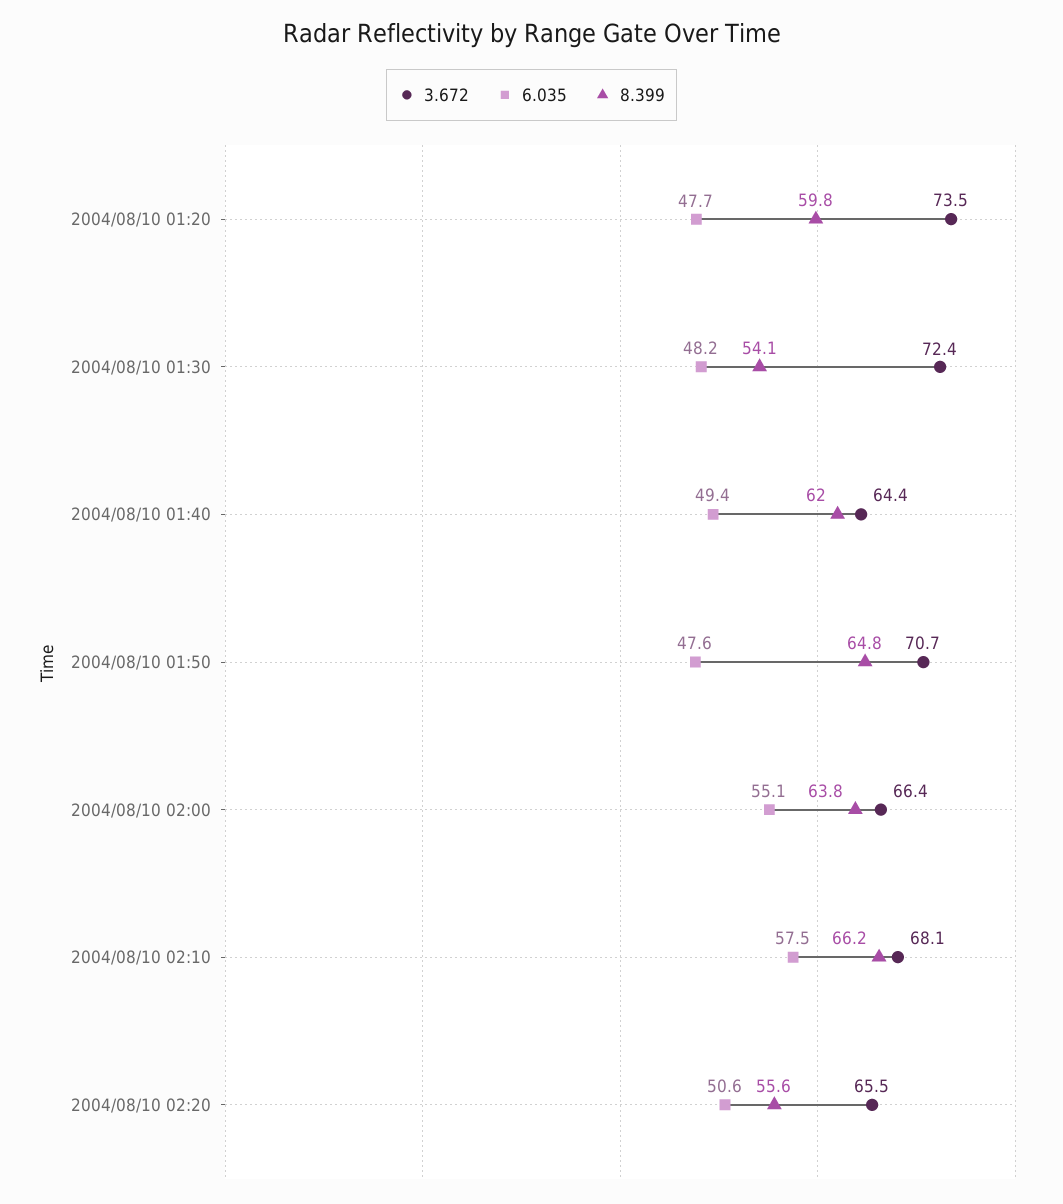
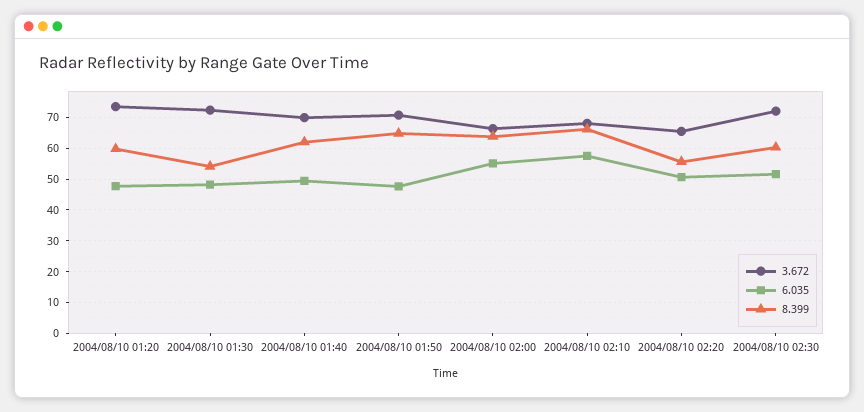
3.672, 2004/08/10 01:40: 64.4 -> 70
3.672, 2004/08/10 02:30: none -> 72
6.035, 2004/08/10 02:30: none -> 52
8.399, 2004/08/10 02:30: none -> 60

